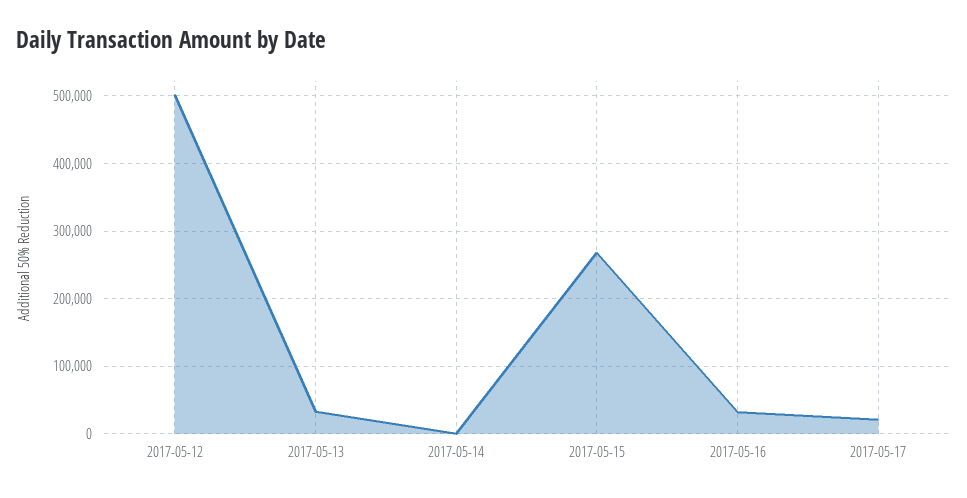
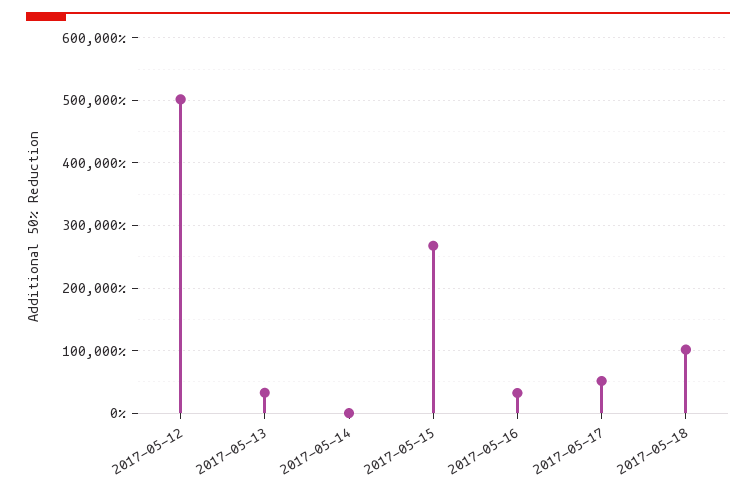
2017-05-17: 20000 -> 50000
2017-05-18: none -> 100000

